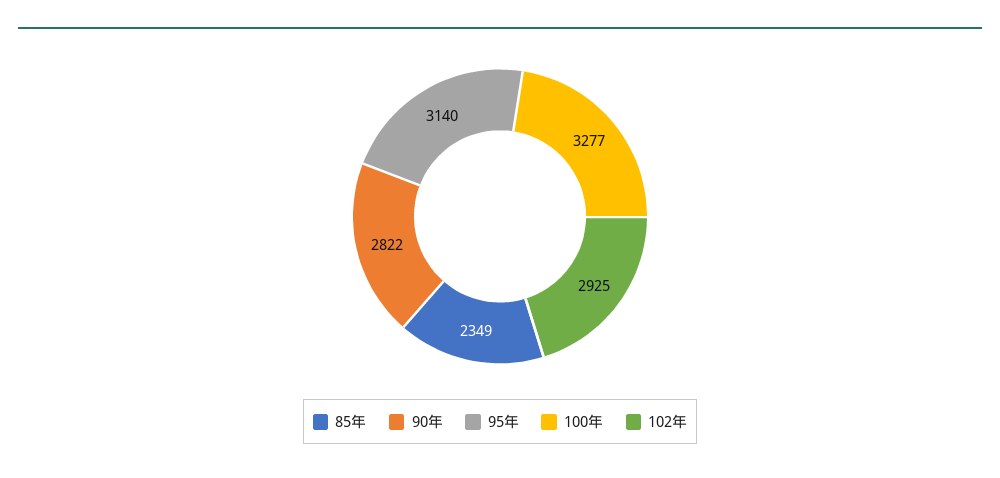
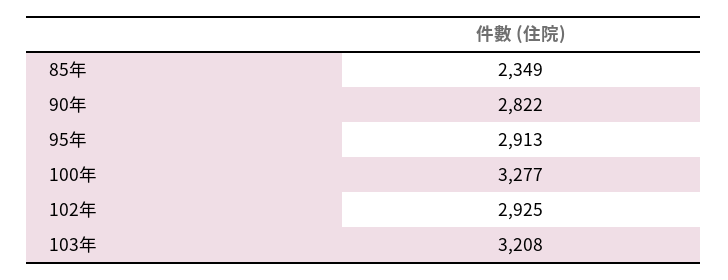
95年: 3140 -> 2913
103年: none -> 3208

